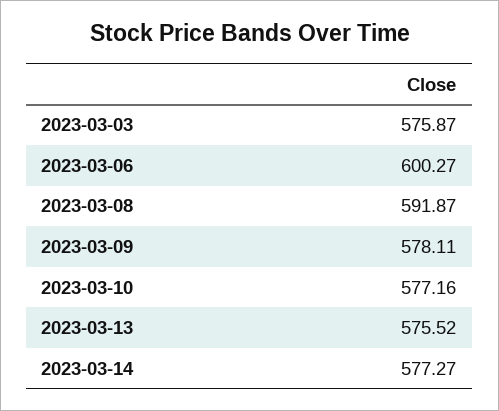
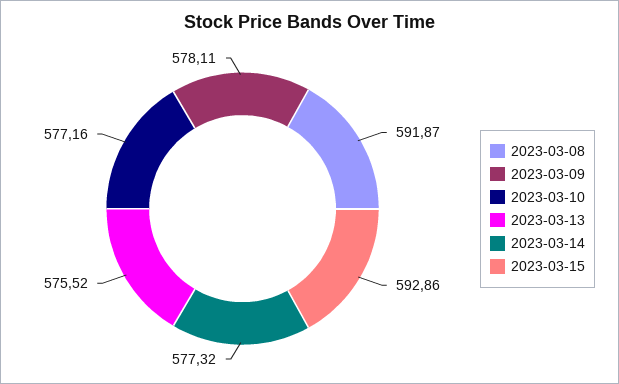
2023-03-03: 575.87 -> none
2023-03-06: 600.27 -> none
2023-03-14: 577.27 -> 577.32
2023-03-15: none -> 592.86

